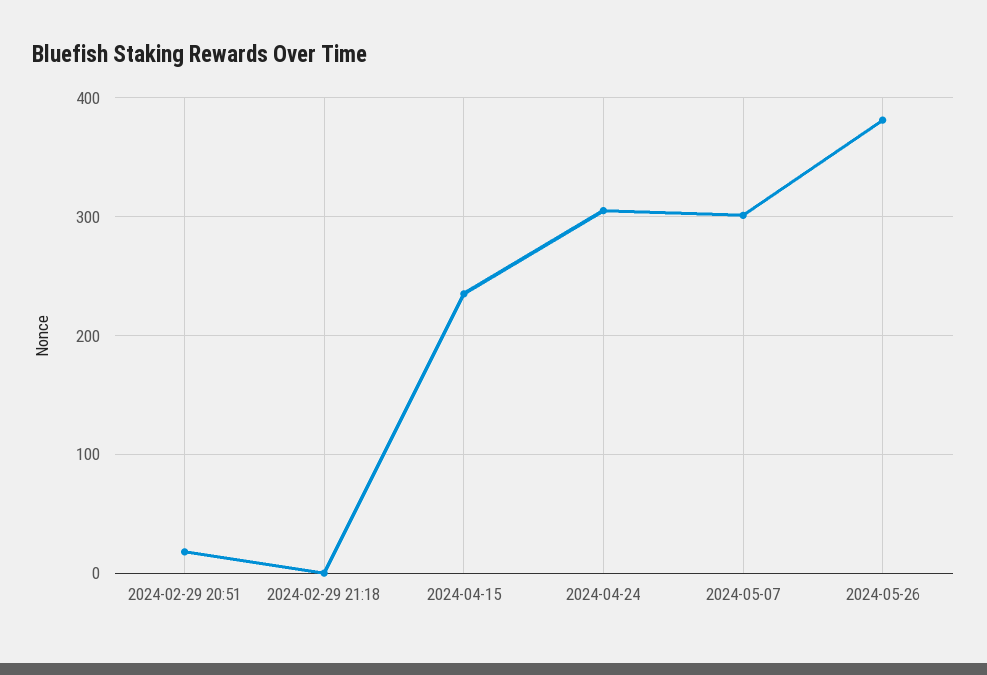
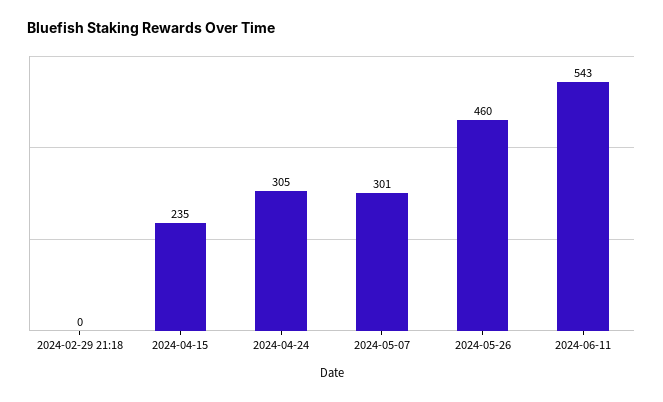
2024-02-29 20:51: 20 -> none
2024-05-26: 380 -> 460
2024-06-11: none -> 543

